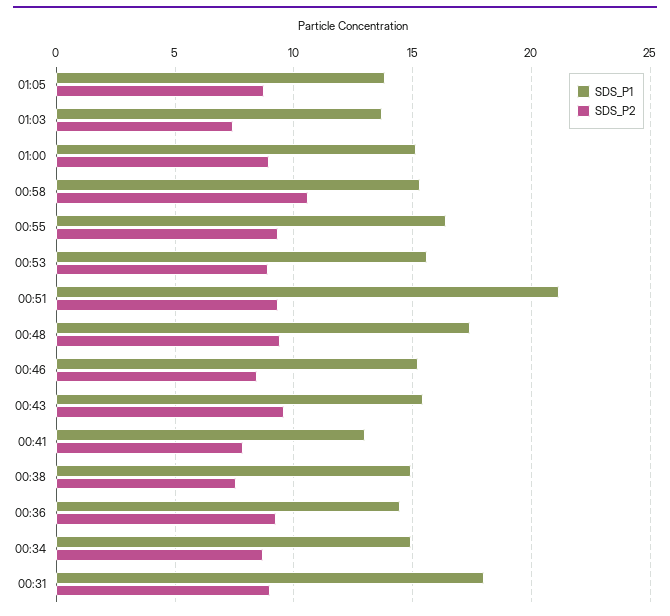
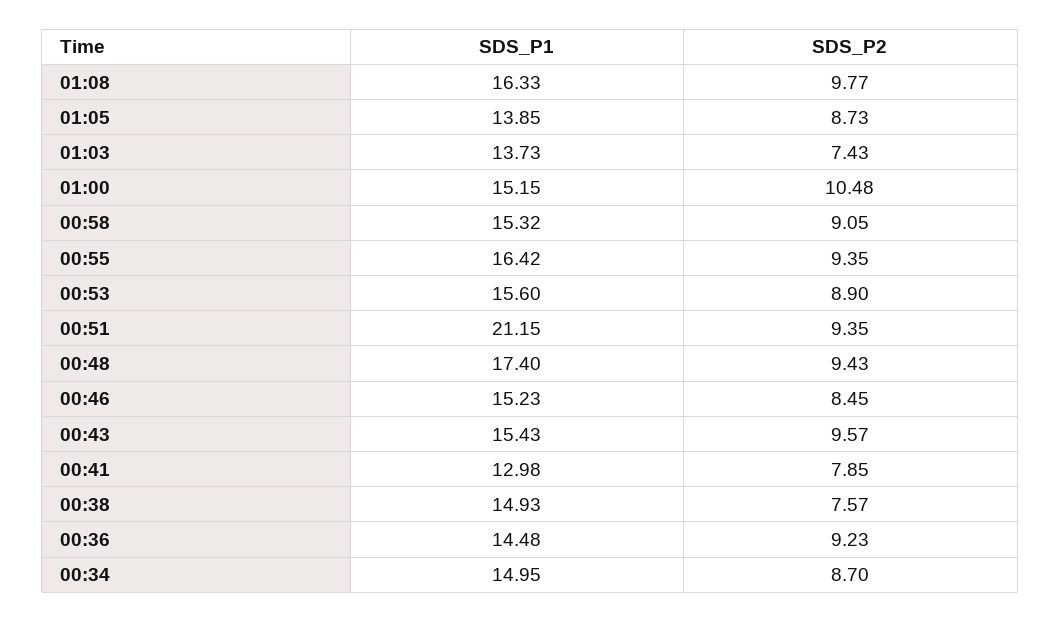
SDS_P2, 01:00: 9 -> 10.48
SDS_P2, 00:58: 10.5 -> 9.05
SDS_P1, 00:31: 18 -> none
SDS_P2, 00:31: 9 -> none
SDS_P1, 01:08: none -> 16.33
SDS_P2, 01:08: none -> 9.77

